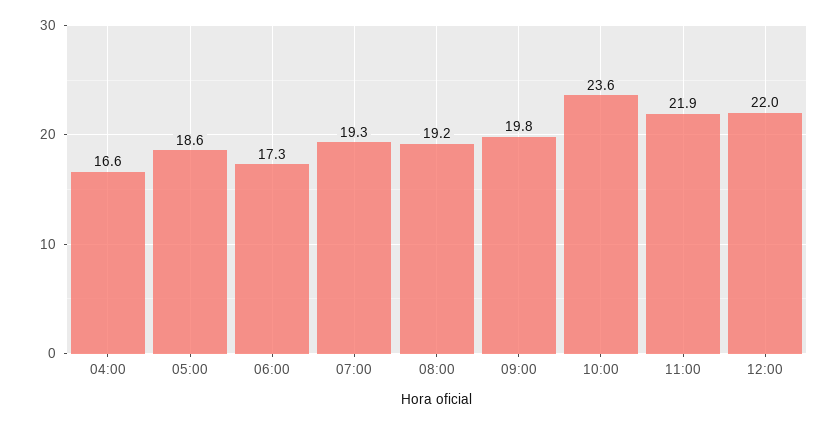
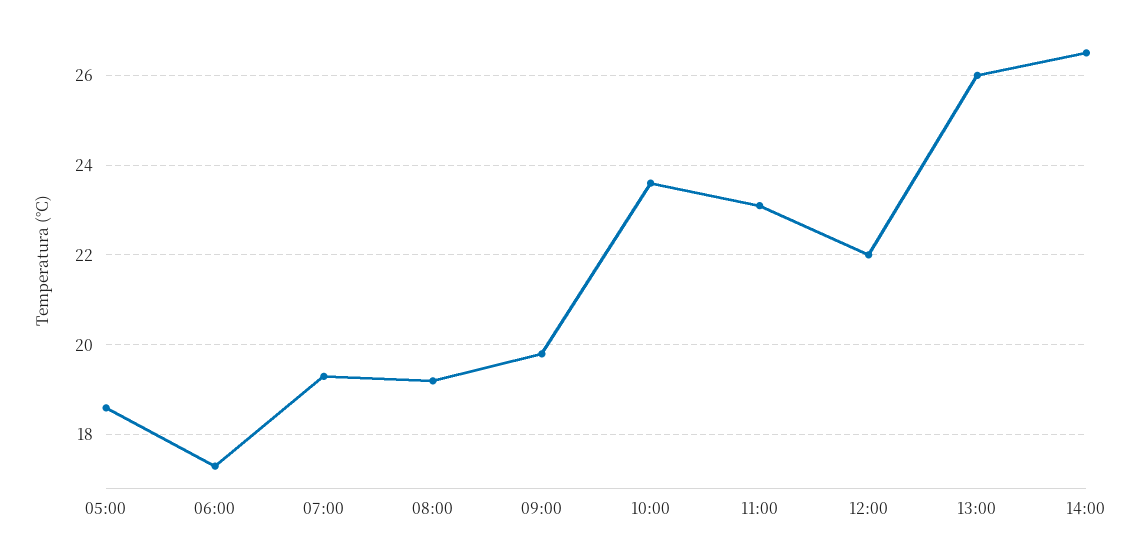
04:00: 16.6 -> none
11:00: 21.9 -> 23
13:00: none -> 26
14:00: none -> 26.5

